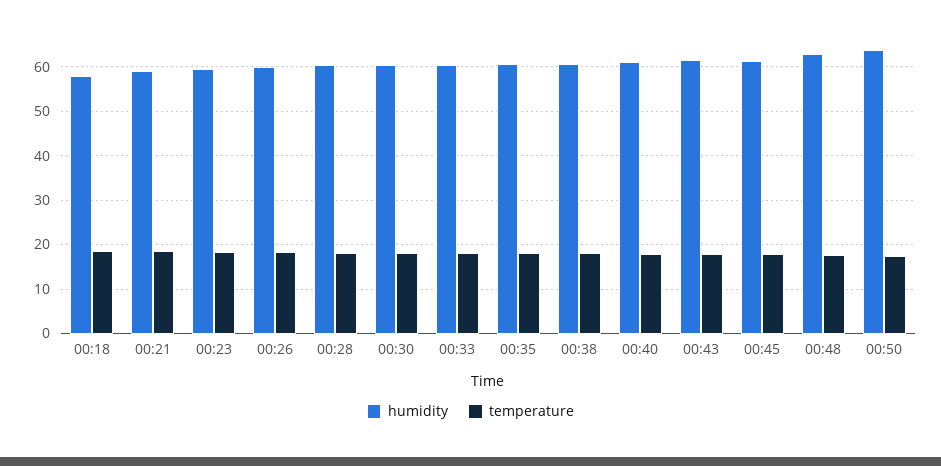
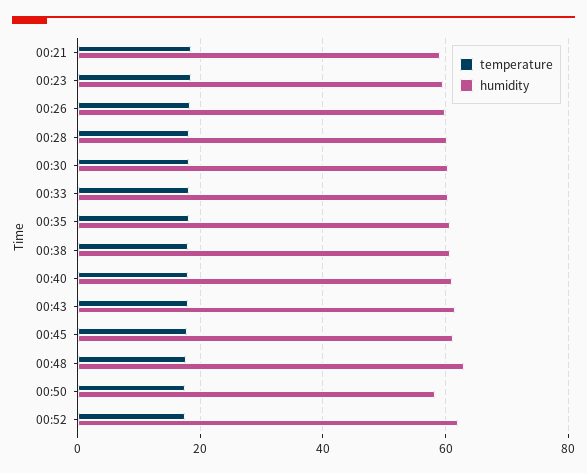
humidity, 00:18: 58 -> none
temperature, 00:18: 18 -> none
humidity, 00:50: 64 -> 58
temperature, 00:52: none -> 18
humidity, 00:52: none -> 62

